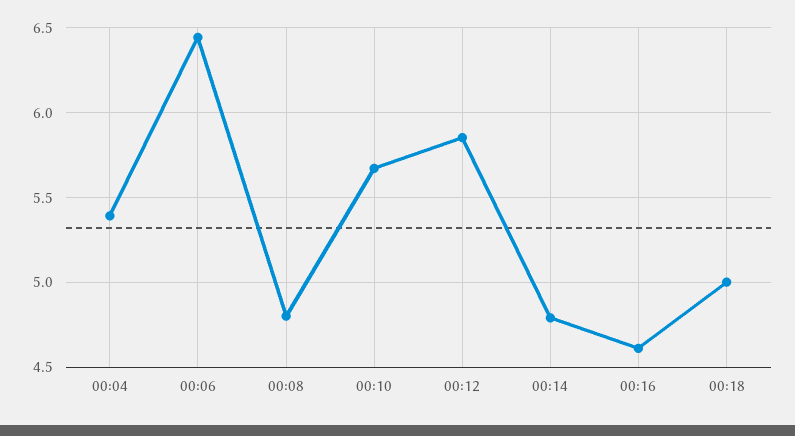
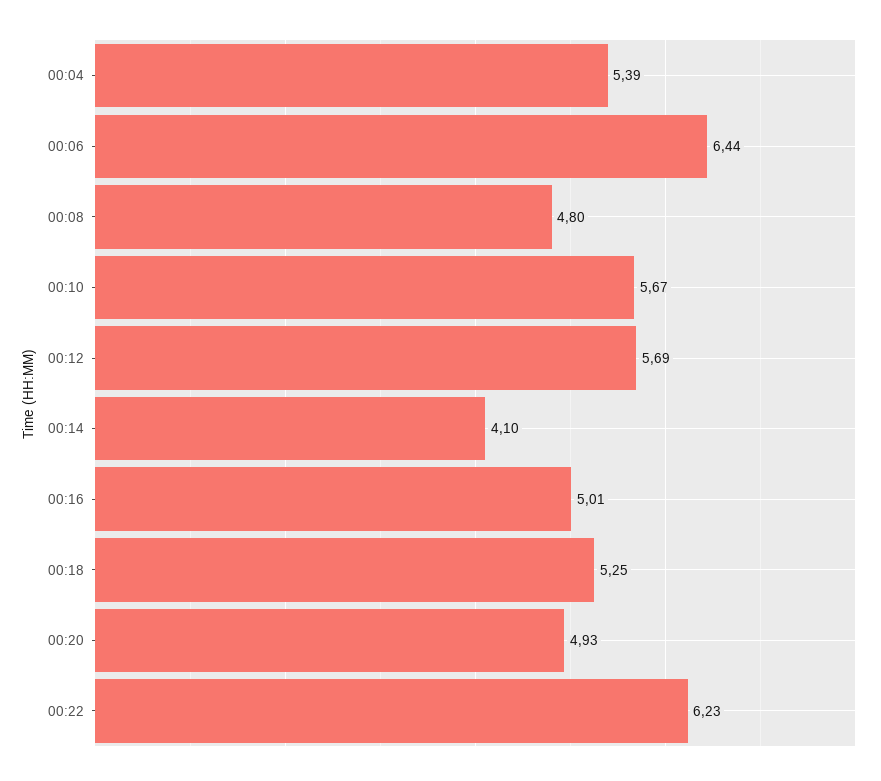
00:12: 5.85 -> 5.69
00:14: 4.8 -> 4.1
00:16: 4.6 -> 5.01
00:18: 5 -> 5.25
00:20: none -> 4.93
00:22: none -> 6.23

